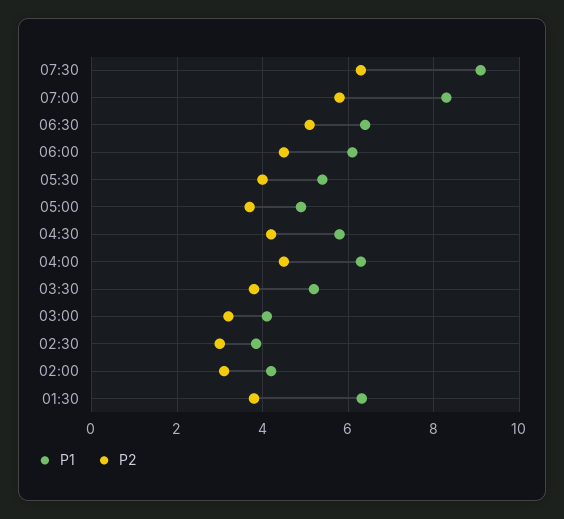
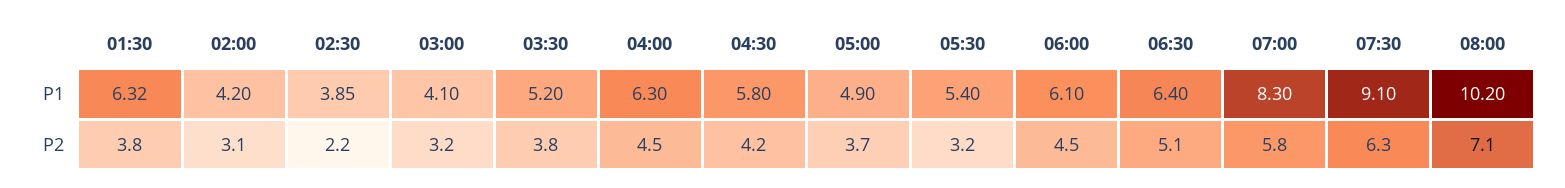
P2, 05:30: 4 -> 3.2
P2, 02:30: 3 -> 2.2
P1, 08:00: none -> 10.2
P2, 08:00: none -> 7.1

